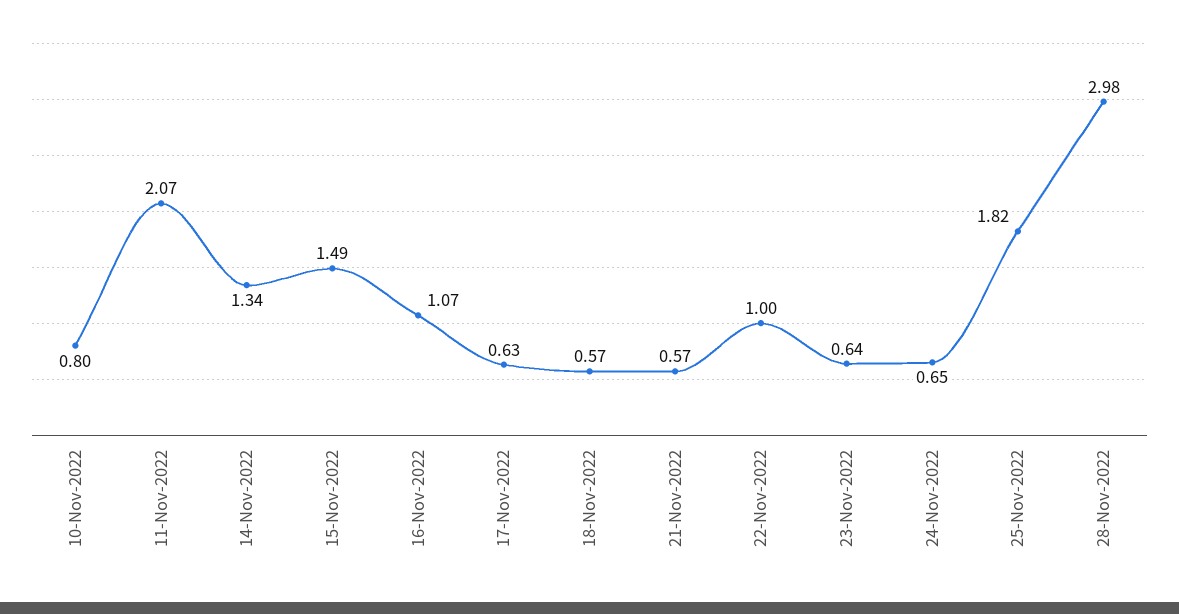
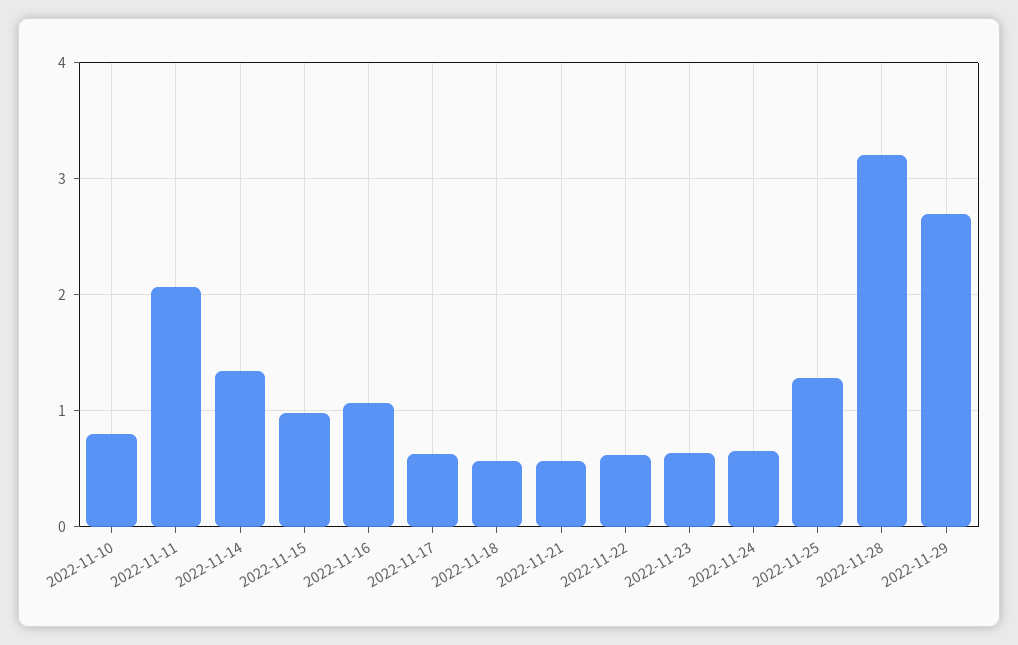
15-Nov-2022: 1.49 -> 1
22-Nov-2022: 1 -> 0.6
25-Nov-2022: 1.82 -> 1.3
28-Nov-2022: 2.98 -> 3.2
2022-11-29: none -> 2.7

